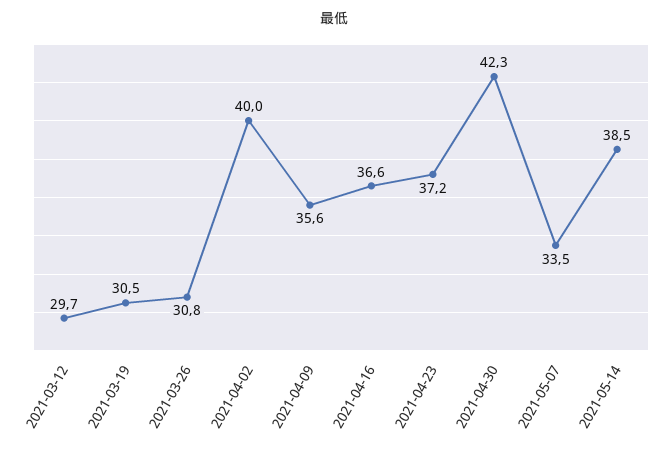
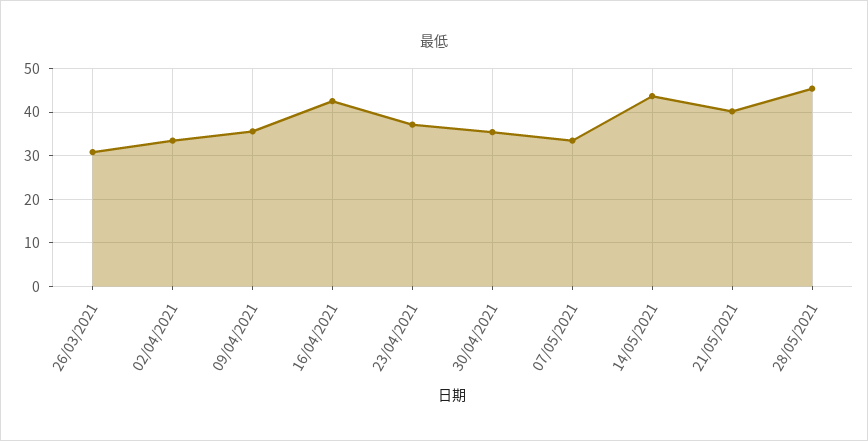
2021-03-12: 29.7 -> none
2021-03-19: 30.5 -> none
2021-04-02: 40 -> 34
2021-04-16: 36.6 -> 42
2021-04-30: 42.3 -> 36
2021-05-14: 38.5 -> 44
21/05/2021: none -> 40
28/05/2021: none -> 46

